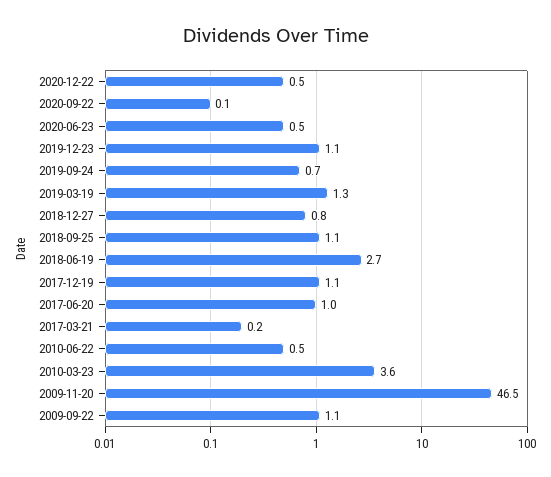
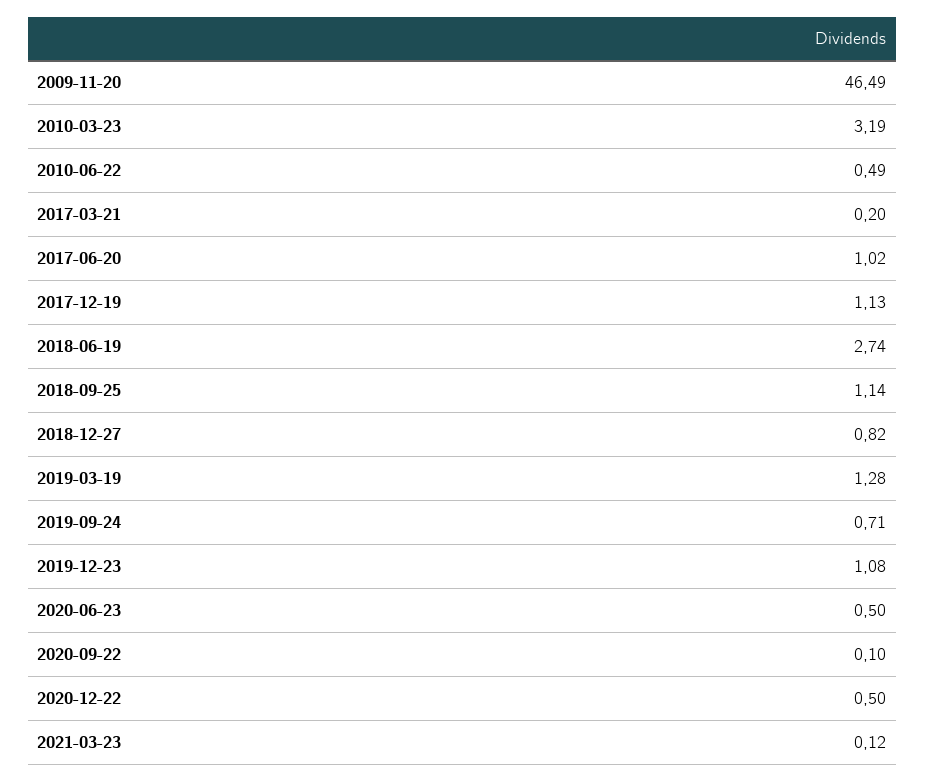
2010-03-23: 3.6 -> 3.19
2009-09-22: 1.1 -> none
2021-03-23: none -> 0.12

